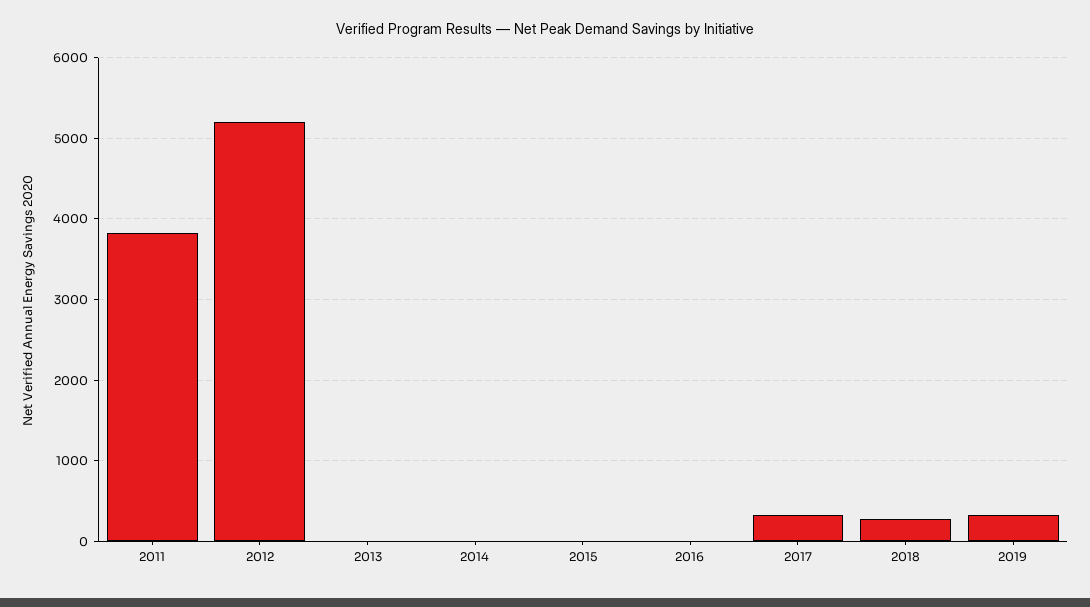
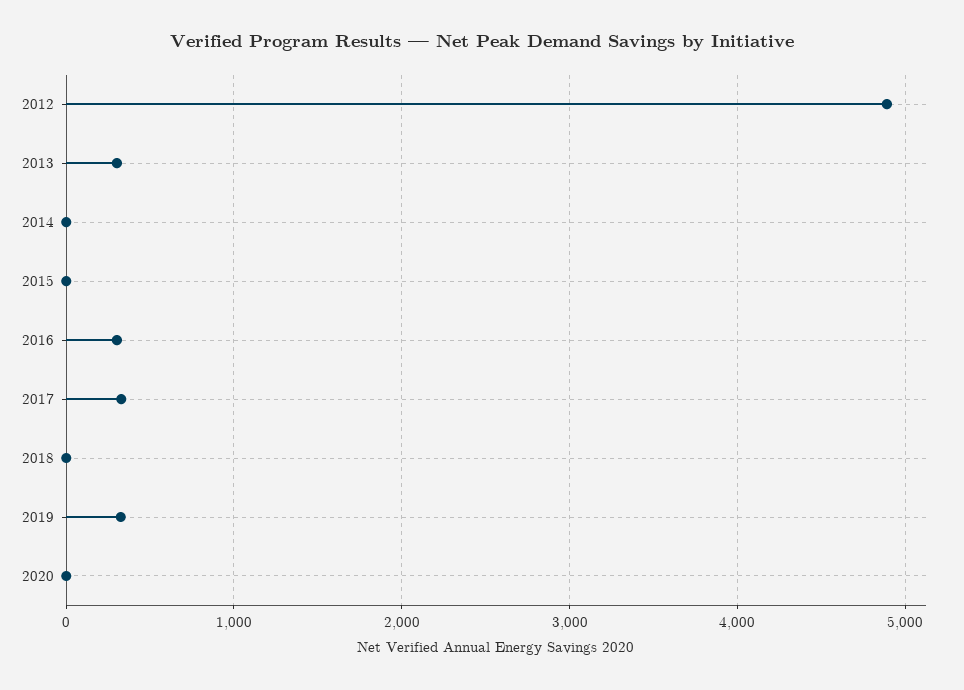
2011: 3800 -> none
2012: 5200 -> 4900
2013: 0 -> 300
2016: 0 -> 300
2018: 300 -> 0
2020: none -> 0

